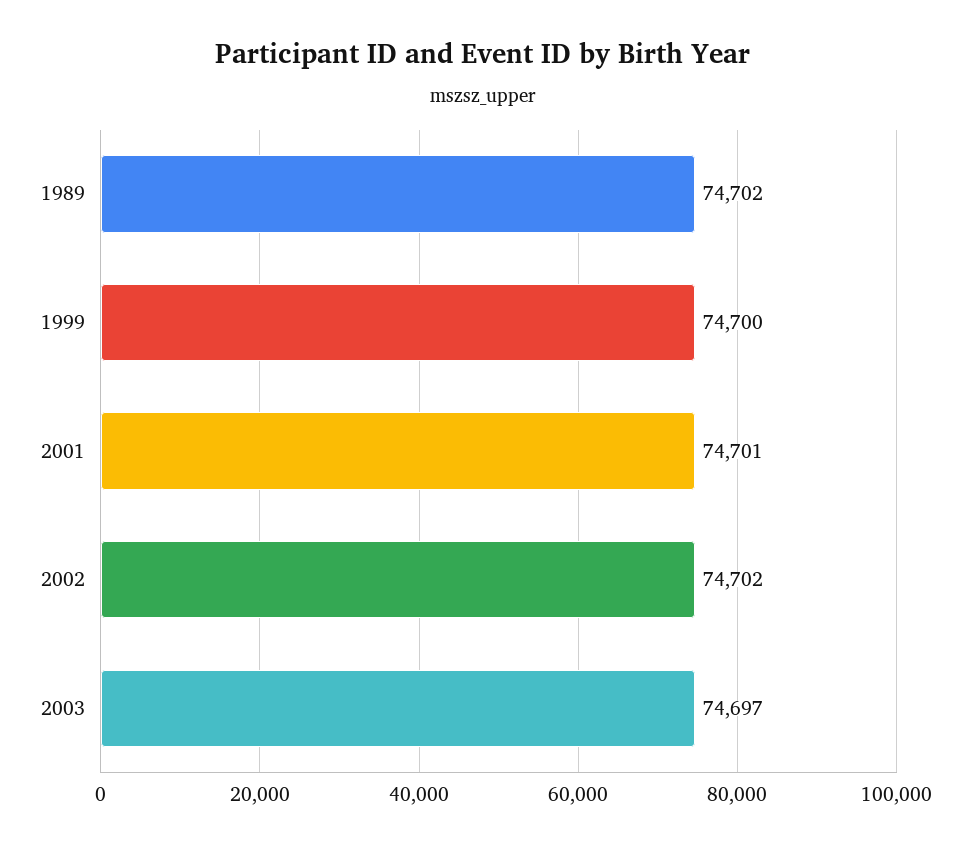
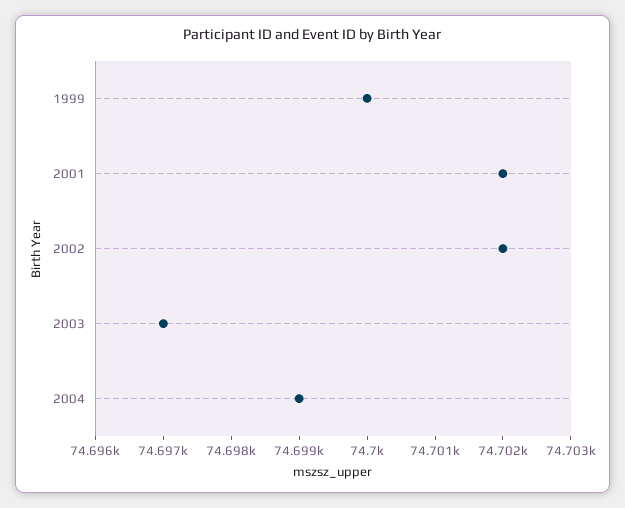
1989: 74702 -> none
2001: 74701 -> 74702
2004: none -> 74699

